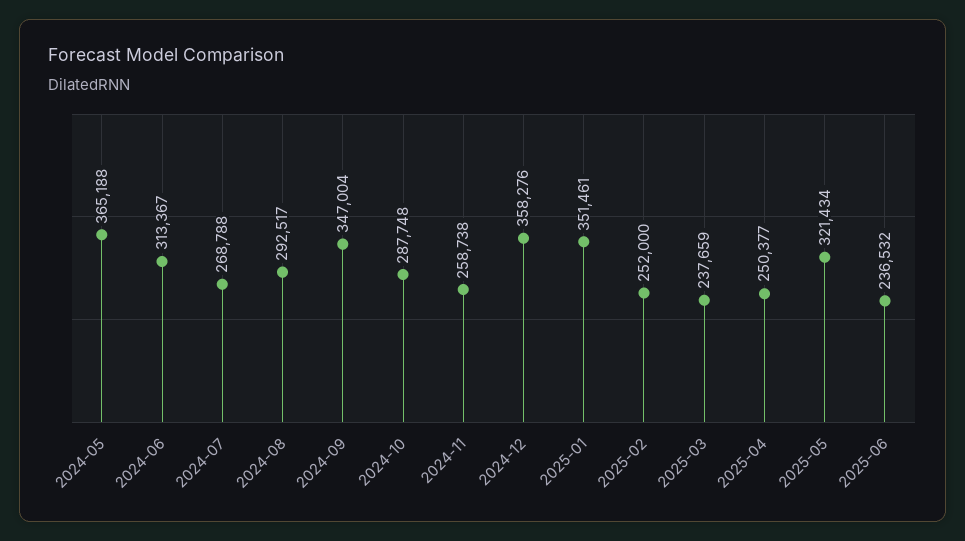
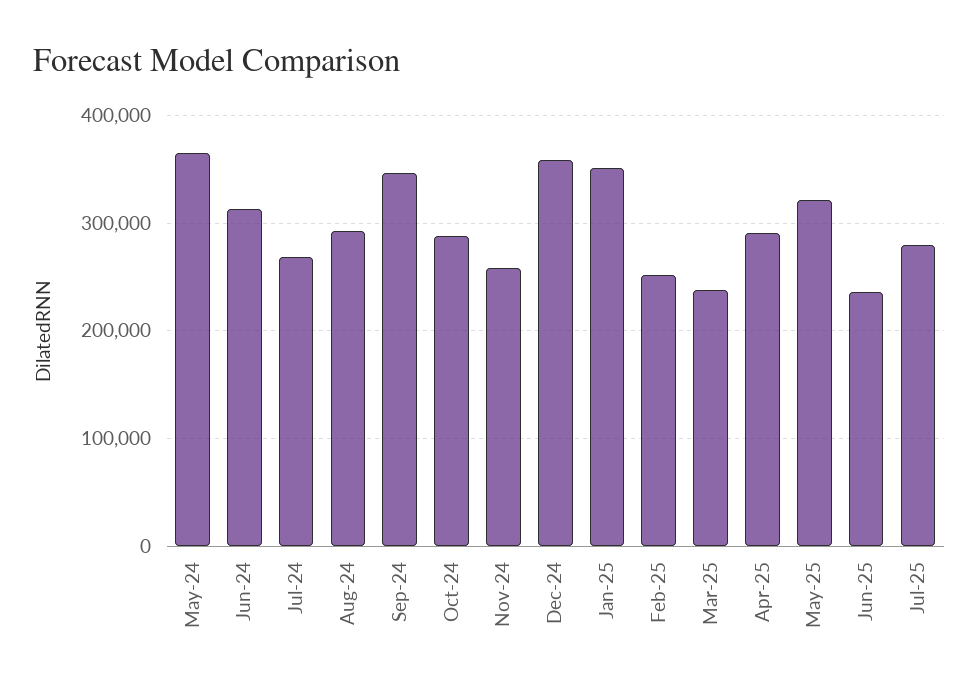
2025-04: 250377 -> 290000
Jul-25: none -> 280000

